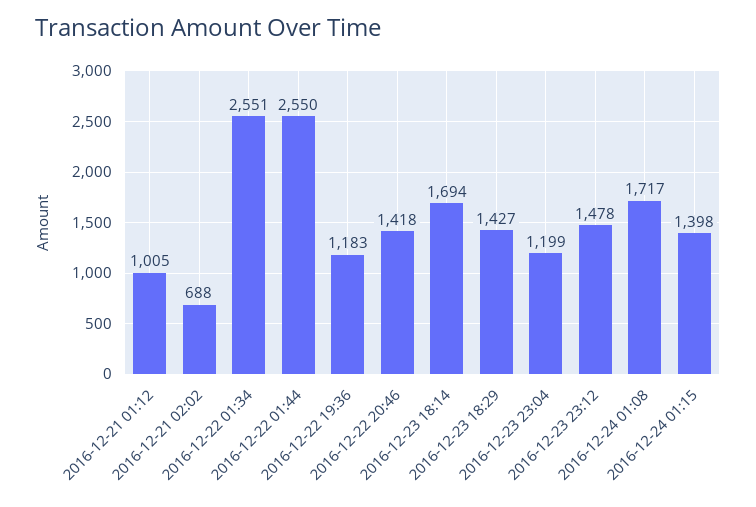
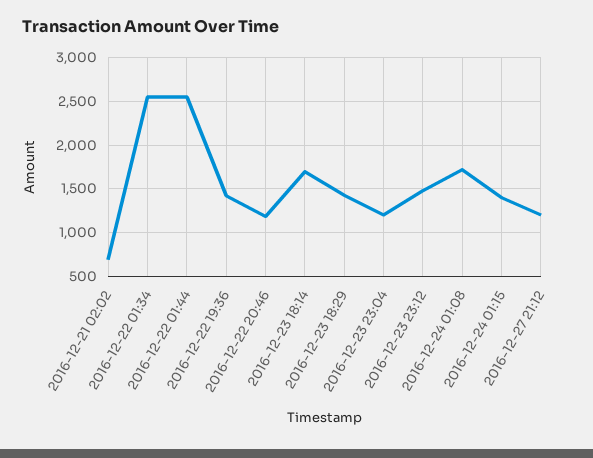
2016-12-21 01:12: 1005 -> none
2016-12-22 19:36: 1183 -> 1400
2016-12-22 20:46: 1418 -> 1200
2016-12-27 21:12: none -> 1200

